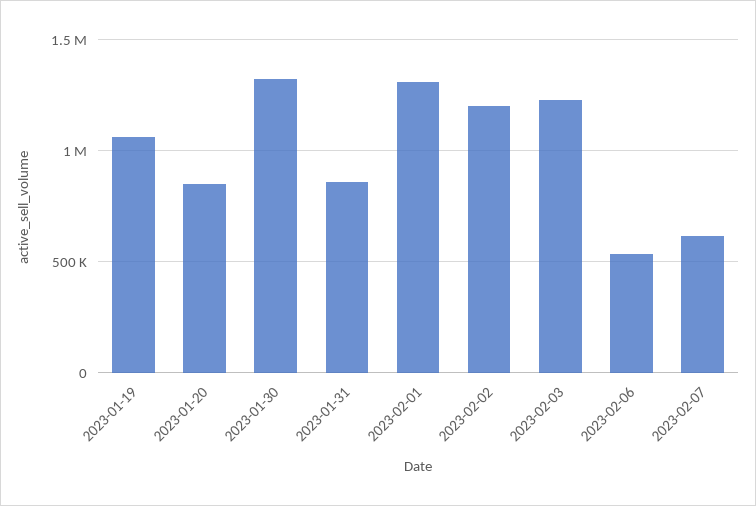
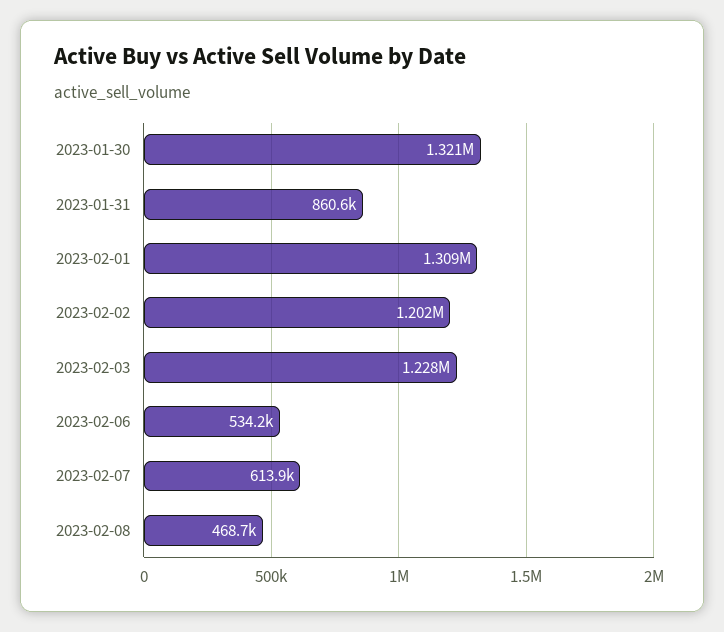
2023-01-19: 1050000 -> none
2023-01-20: 850000 -> none
2023-02-08: none -> 468700

